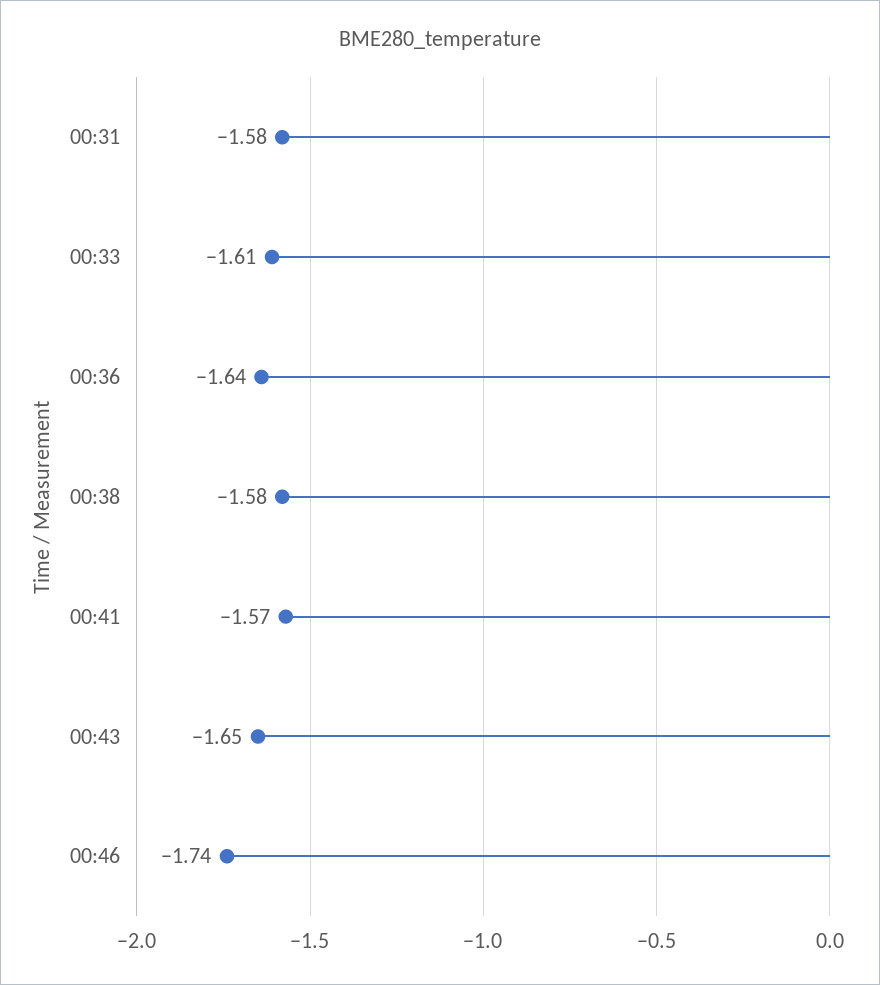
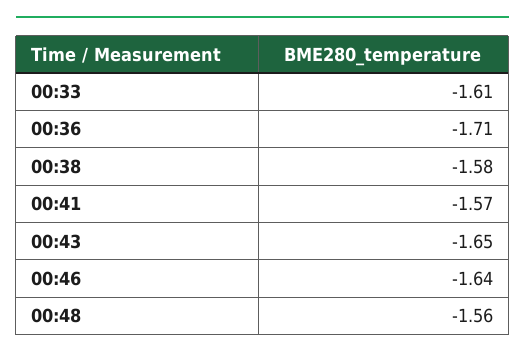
00:31: -1.58 -> none
00:36: -1.64 -> -1.71
00:46: -1.74 -> -1.64
00:48: none -> -1.56

